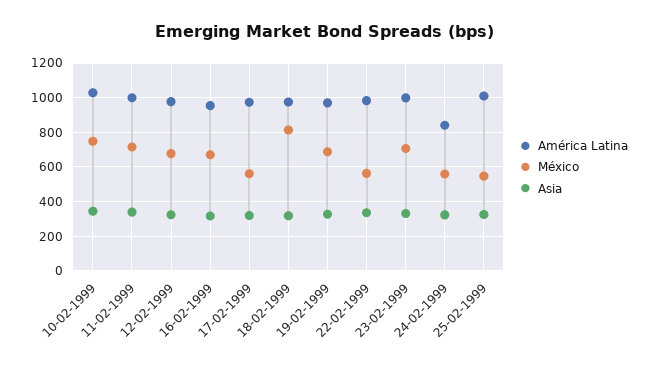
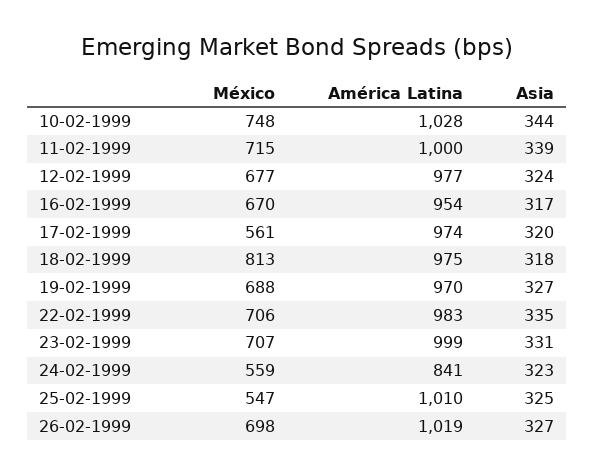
México, 22-02-1999: 550 -> 706
México, 26-02-1999: none -> 698
América Latina, 26-02-1999: none -> 1019
Asia, 26-02-1999: none -> 327

